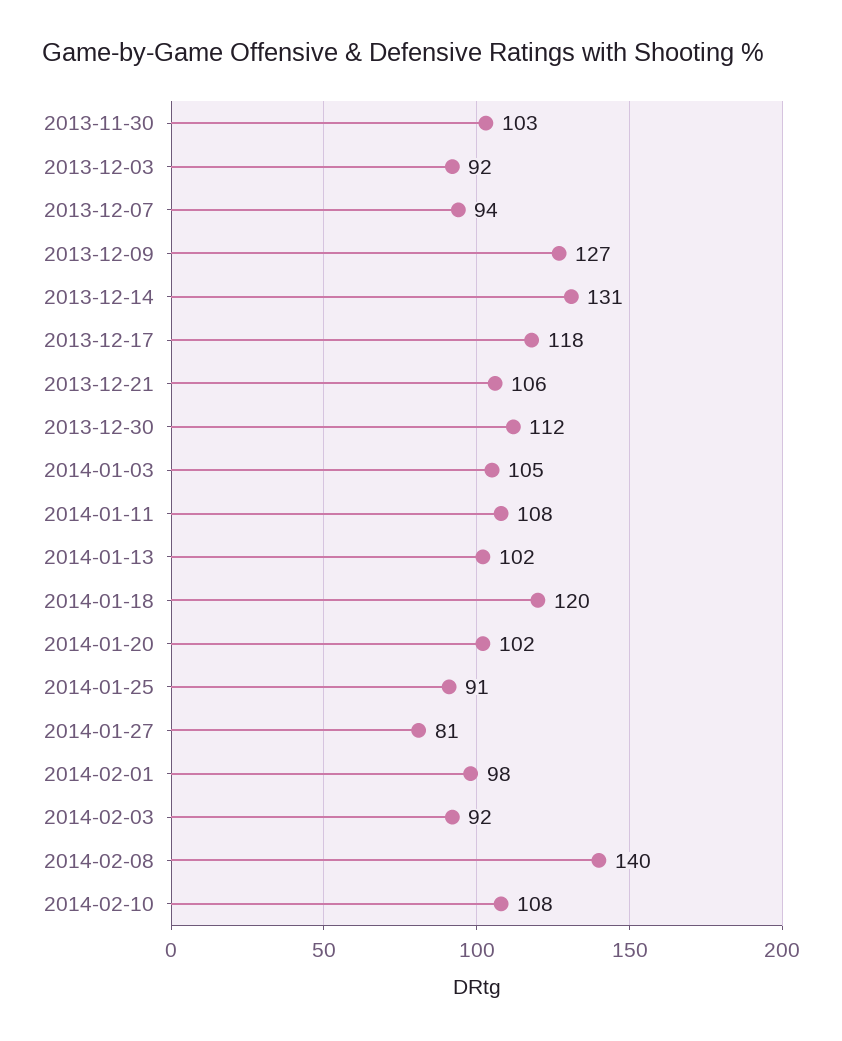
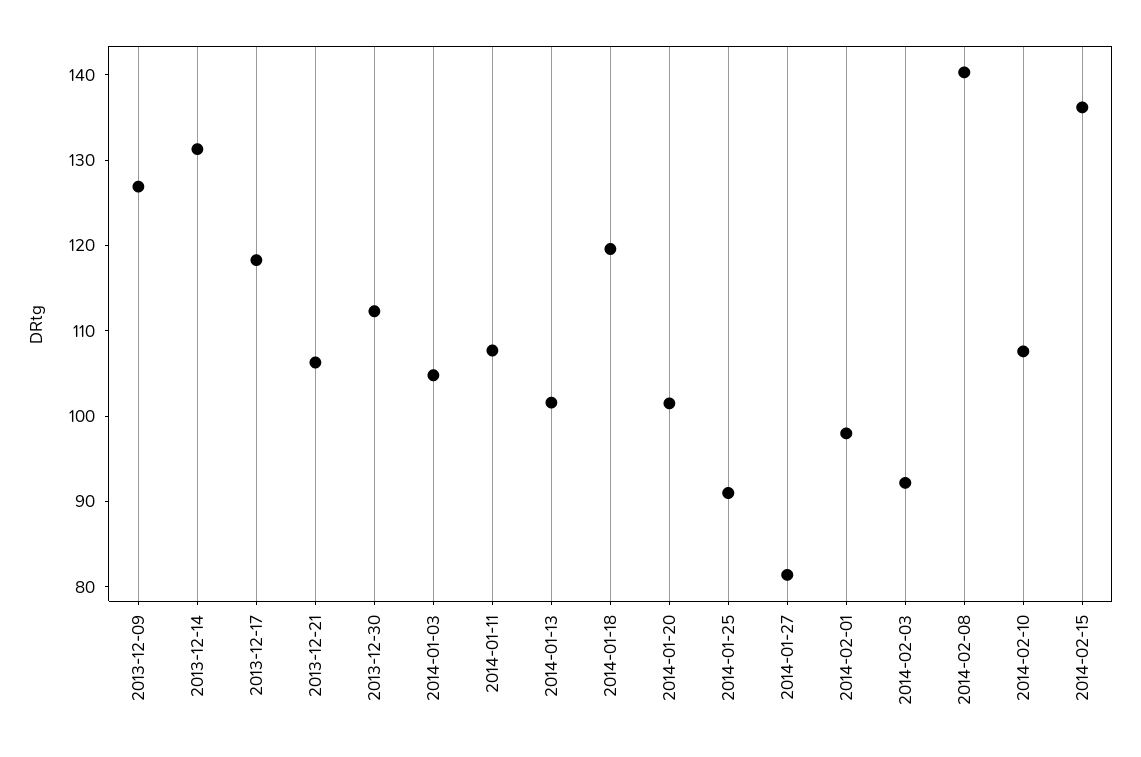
2013-11-30: 103 -> none
2013-12-03: 92 -> none
2013-12-07: 94 -> none
2014-02-15: none -> 136

